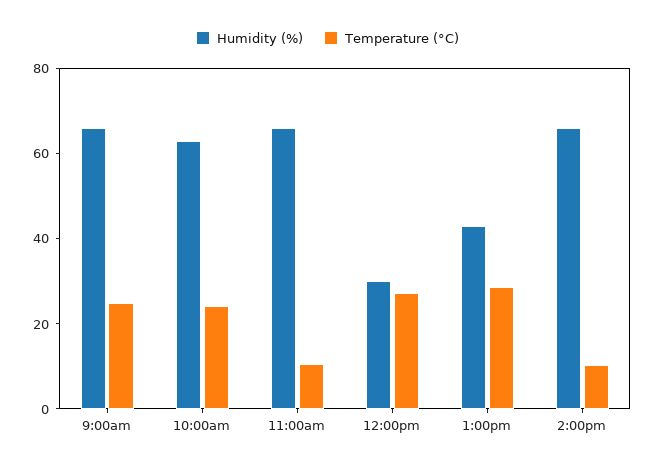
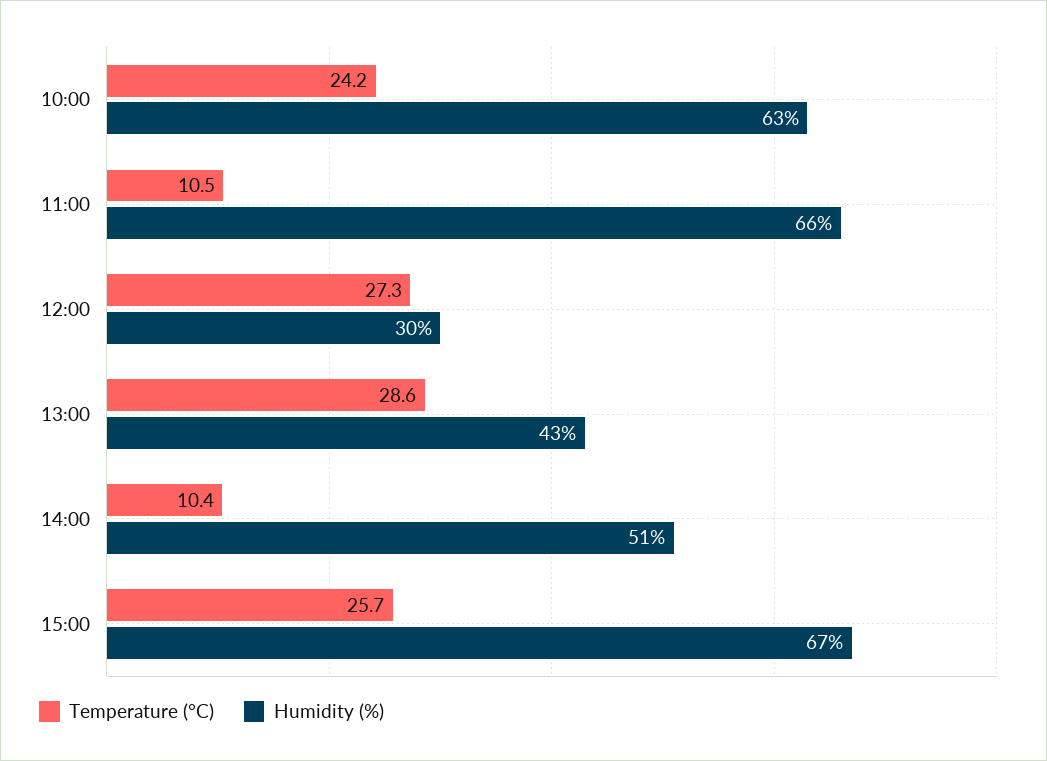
Humidity (%), 9:00am: 65 -> none
Temperature (°C), 9:00am: 25 -> none
Humidity (%), 2:00pm: 65 -> 51
Temperature (°C), 15:00: none -> 25.7
Humidity (%), 15:00: none -> 67

